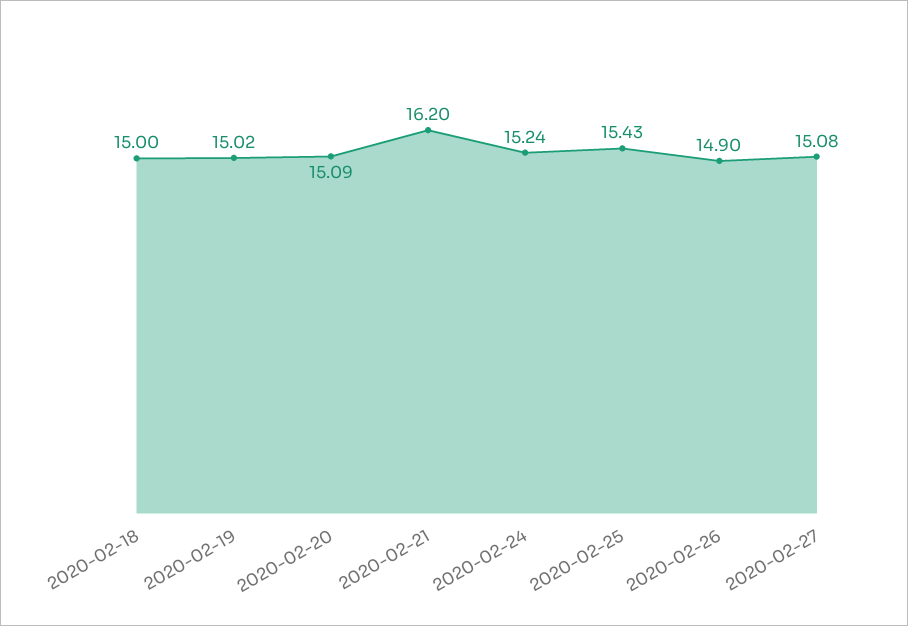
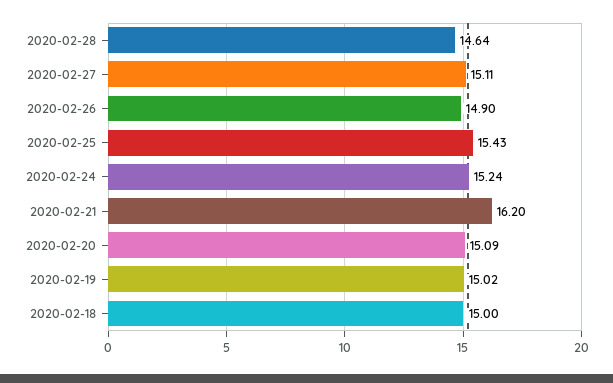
2020-02-27: 15.08 -> 15.11
2020-02-28: none -> 14.64

